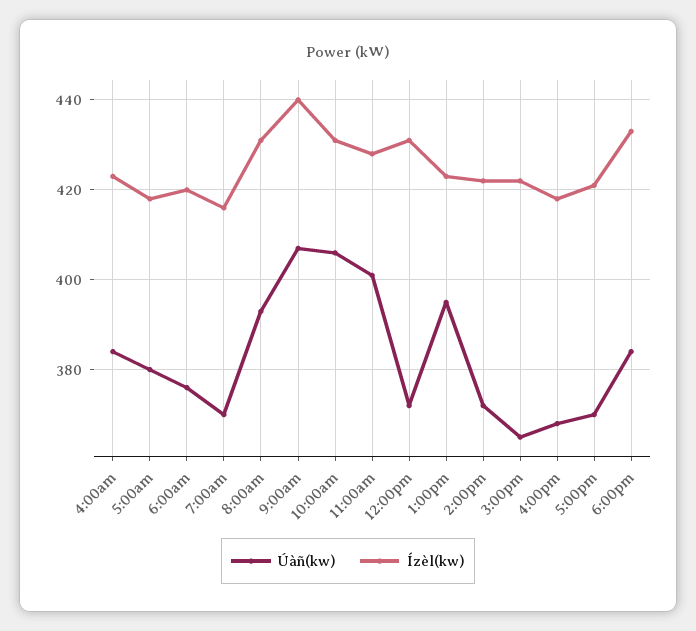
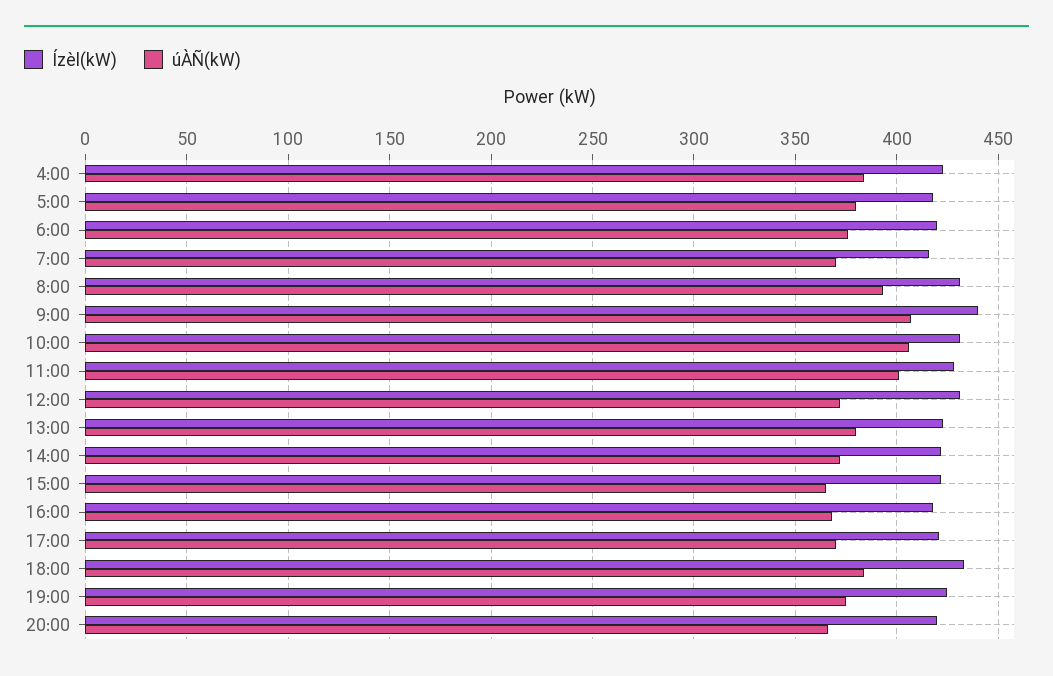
Úàñ(kw), 1:00pm: 395 -> 380
Ízèl(kw), 19:00: none -> 425
Úàñ(kw), 19:00: none -> 375
Ízèl(kw), 20:00: none -> 420
Úàñ(kw), 20:00: none -> 365

